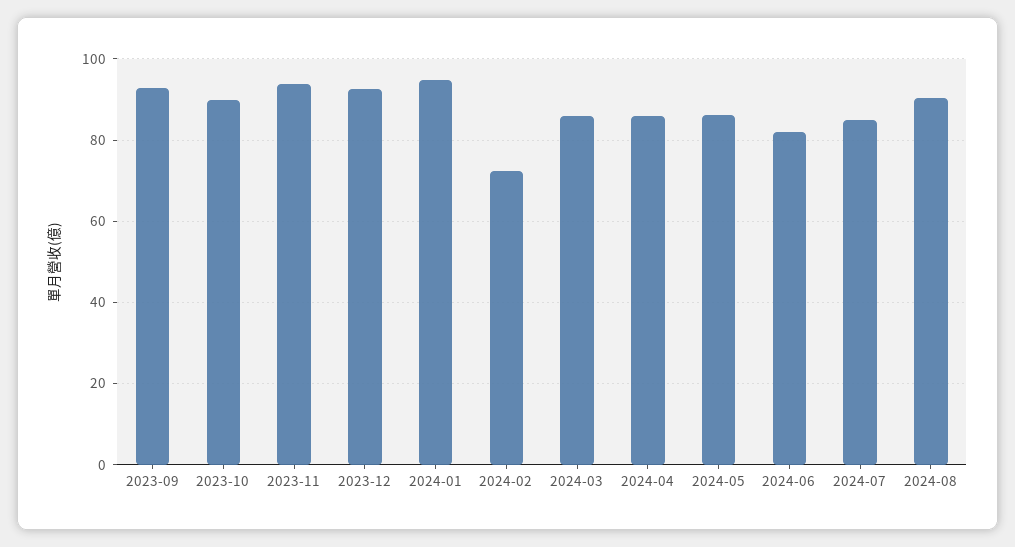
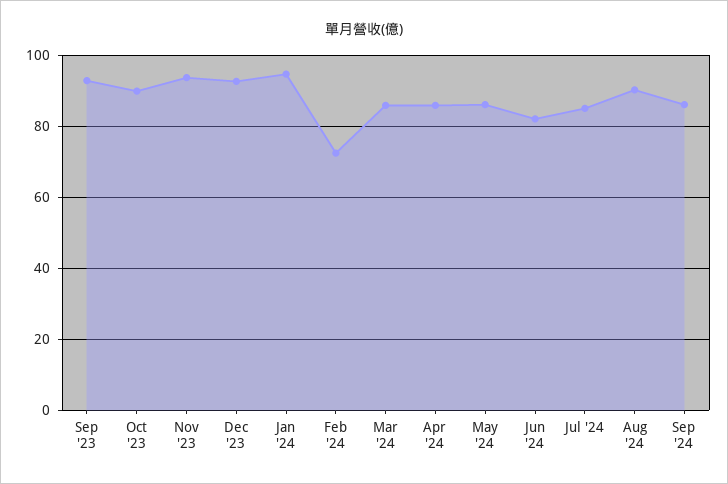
Sep '24: none -> 86

